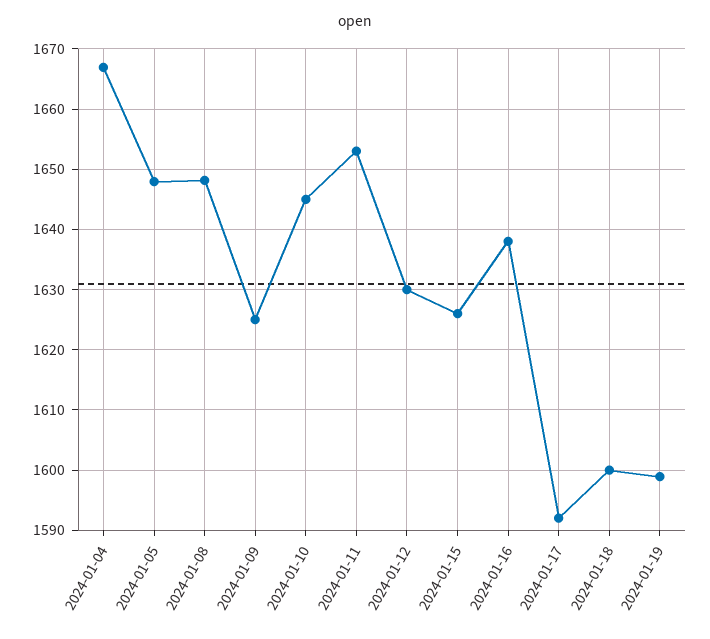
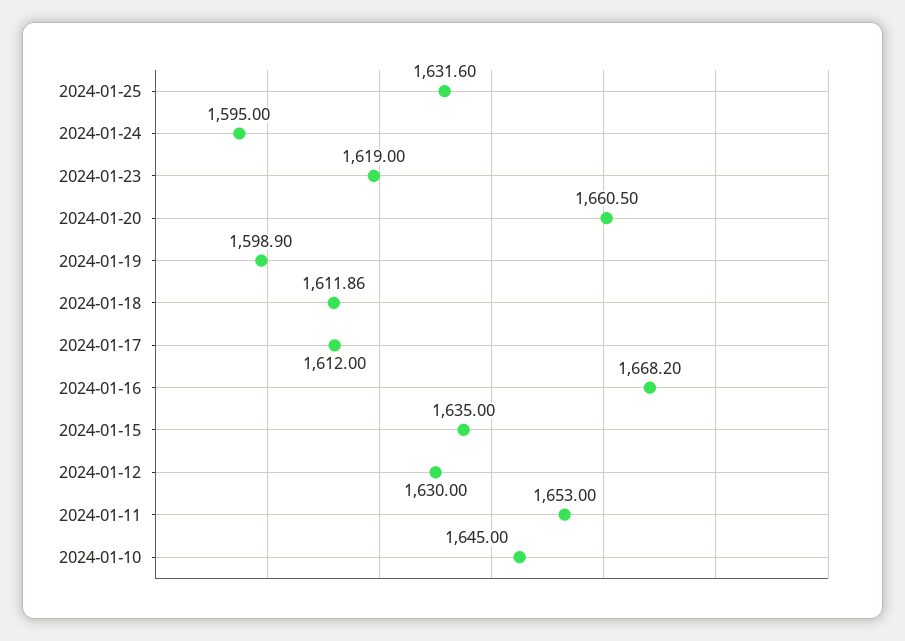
2024-01-04: 1667 -> none
2024-01-05: 1648 -> none
2024-01-08: 1648 -> none
2024-01-09: 1625 -> none
2024-01-15: 1626 -> 1635
2024-01-16: 1638 -> 1668.2
2024-01-17: 1592 -> 1612
2024-01-18: 1600 -> 1611.86
2024-01-25: none -> 1631.6
2024-01-24: none -> 1595
2024-01-23: none -> 1619
2024-01-20: none -> 1660.5

